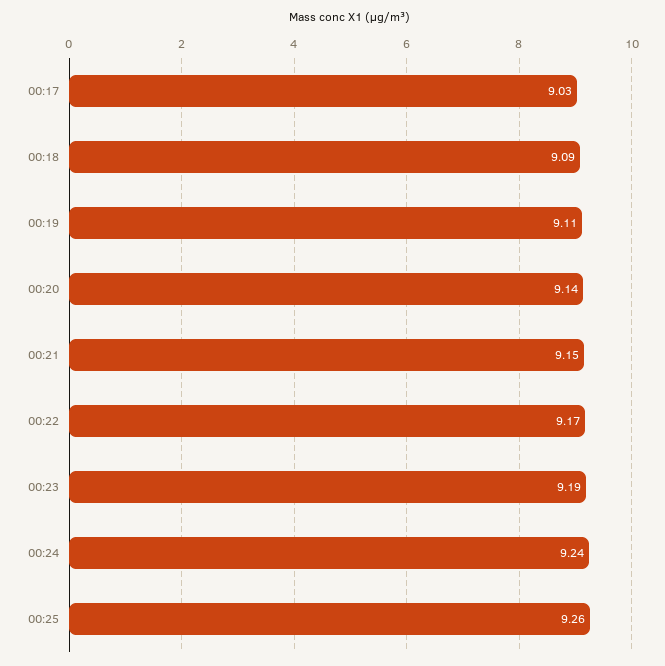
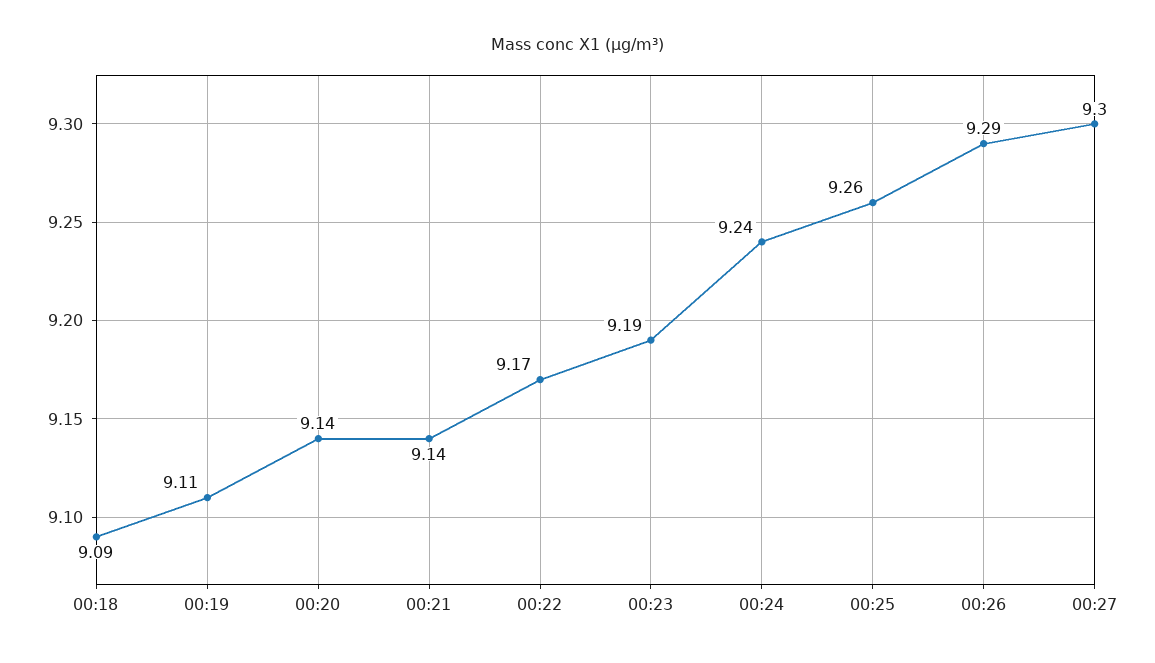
00:17: 9.03 -> none
00:21: 9.15 -> 9.14
00:26: none -> 9.29
00:27: none -> 9.3

